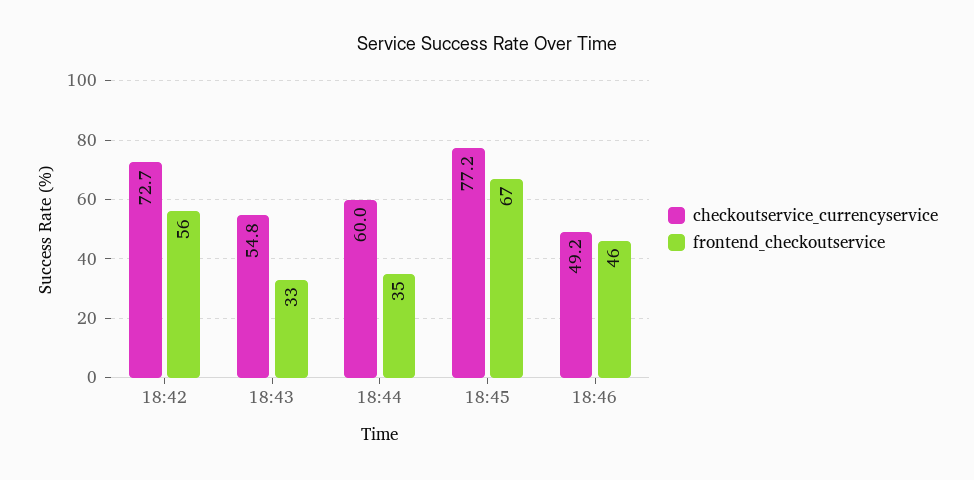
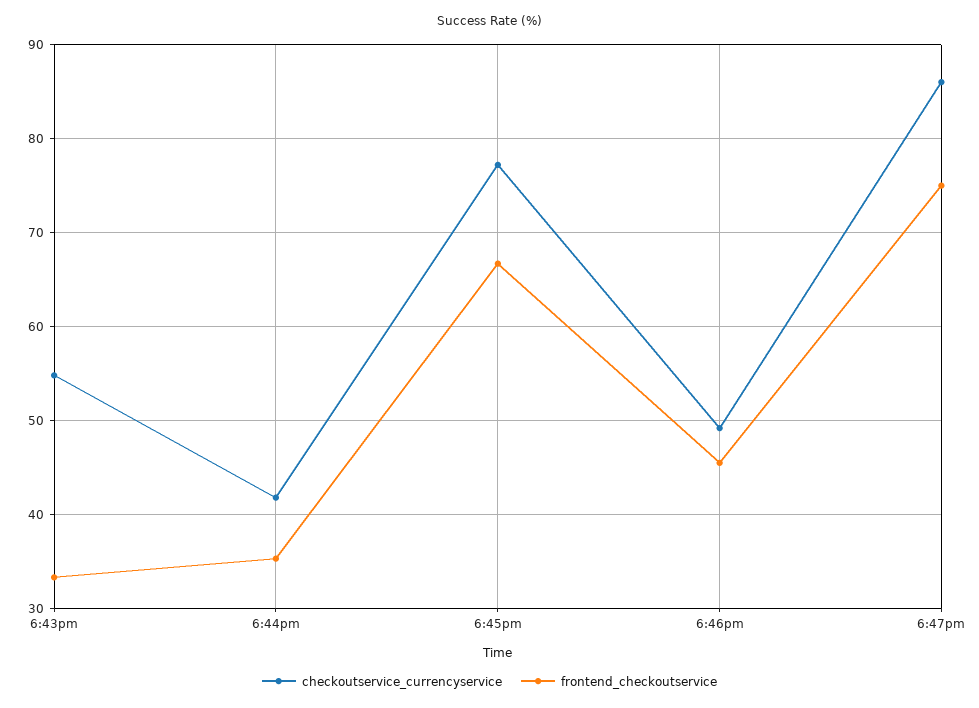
checkoutservice_currencyservice, 18:42: 72.7 -> none
frontend_checkoutservice, 18:42: 56 -> none
checkoutservice_currencyservice, 18:44: 60 -> 42
checkoutservice_currencyservice, 6:47pm: none -> 86
frontend_checkoutservice, 6:47pm: none -> 75

